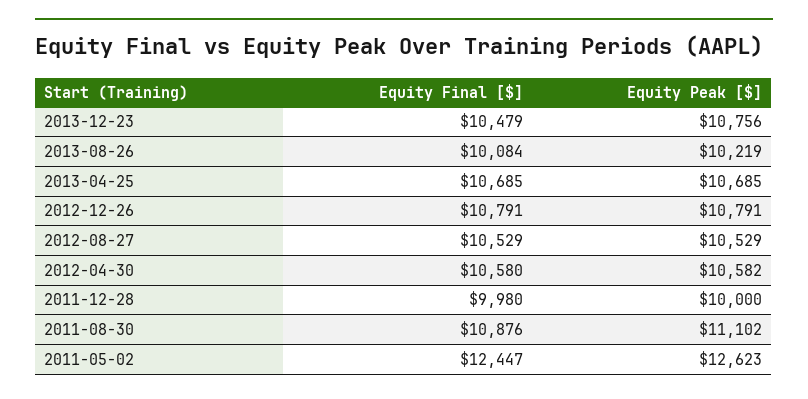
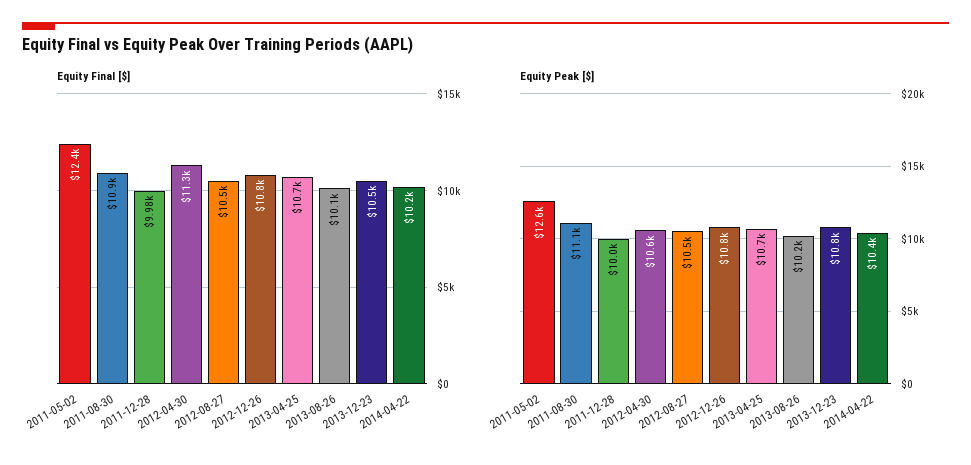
Equity Final [$], 2012-04-30: 10580 -> 11300
Equity Final [$], 2014-04-22: none -> 10200
Equity Peak [$], 2014-04-22: none -> 10400

